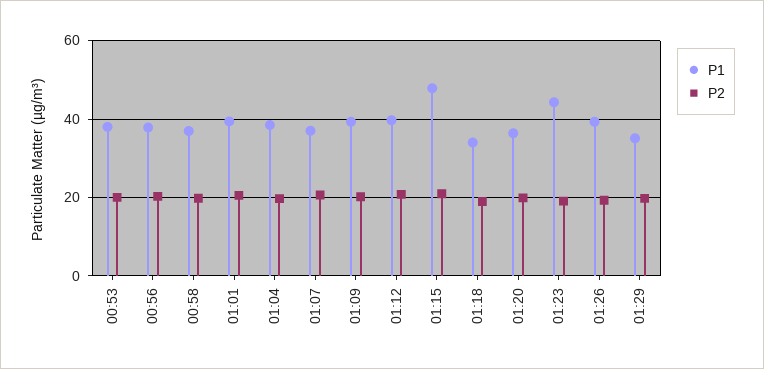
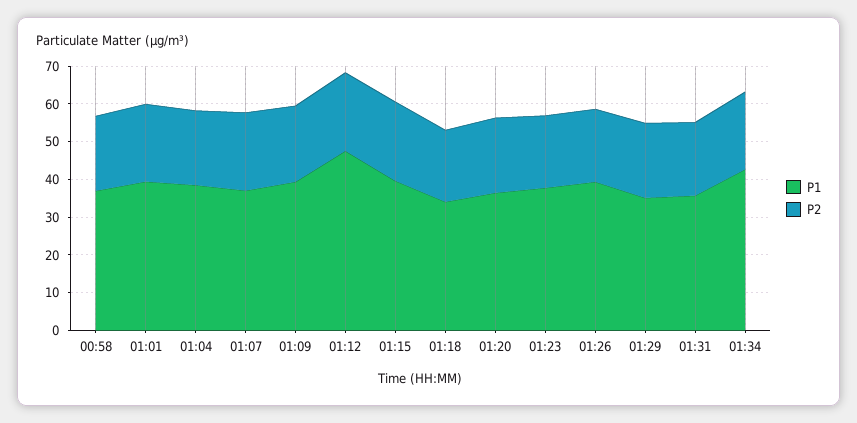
P1, 00:53: 38 -> none
P2, 00:53: 20 -> none
P1, 00:56: 38 -> none
P2, 00:56: 20 -> none
P1, 01:12: 40 -> 47.5
P1, 01:15: 48 -> 40
P1, 01:23: 44 -> 37.5
P1, 01:31: none -> 35
P2, 01:31: none -> 20
P1, 01:34: none -> 42.5
P2, 01:34: none -> 20

